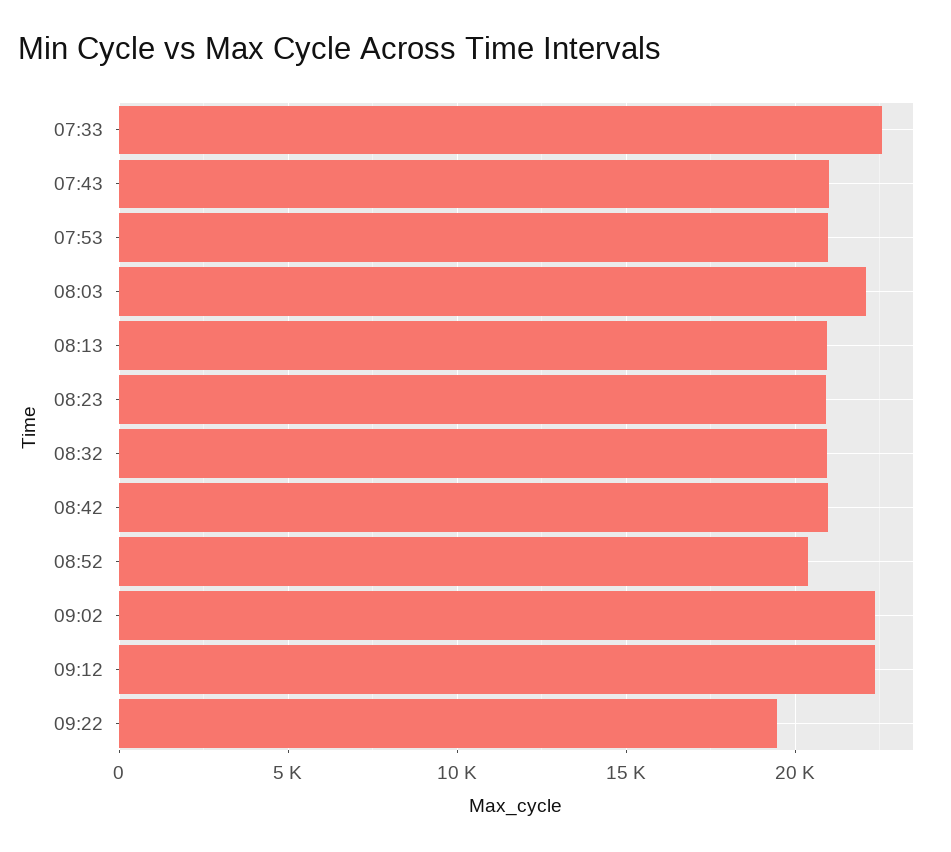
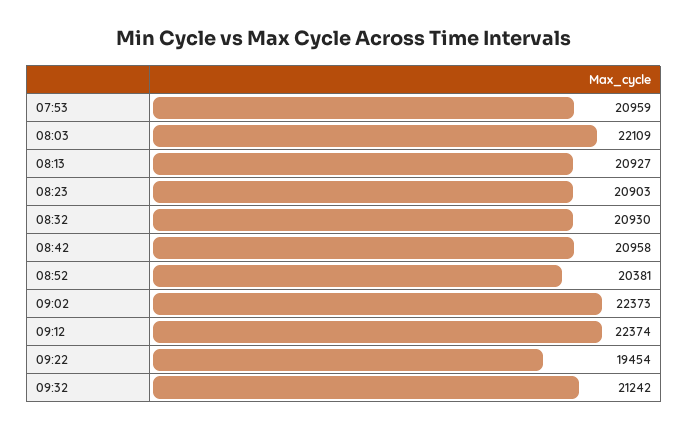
07:33: 22500 -> none
07:43: 21000 -> none
09:32: none -> 21242

